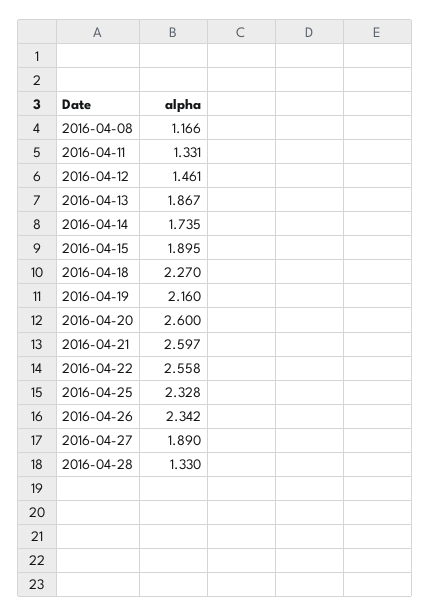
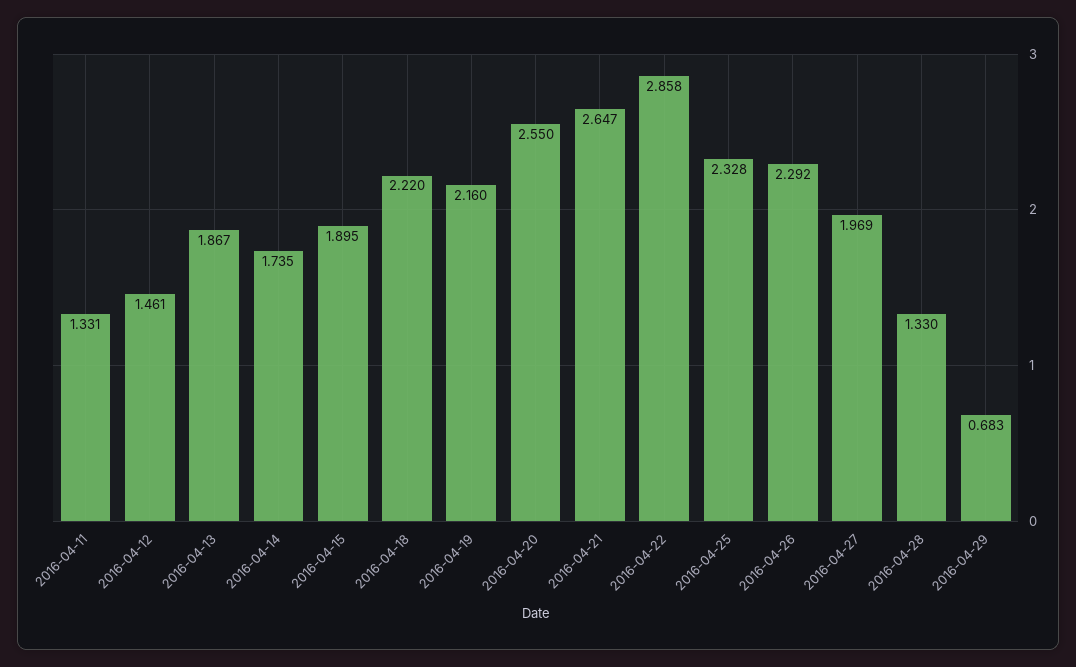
2016-04-08: 1.166 -> none
2016-04-18: 2.27 -> 2.22
2016-04-20: 2.6 -> 2.55
2016-04-21: 2.597 -> 2.647
2016-04-22: 2.558 -> 2.858
2016-04-26: 2.342 -> 2.292
2016-04-27: 1.89 -> 1.969
2016-04-29: none -> 0.683

